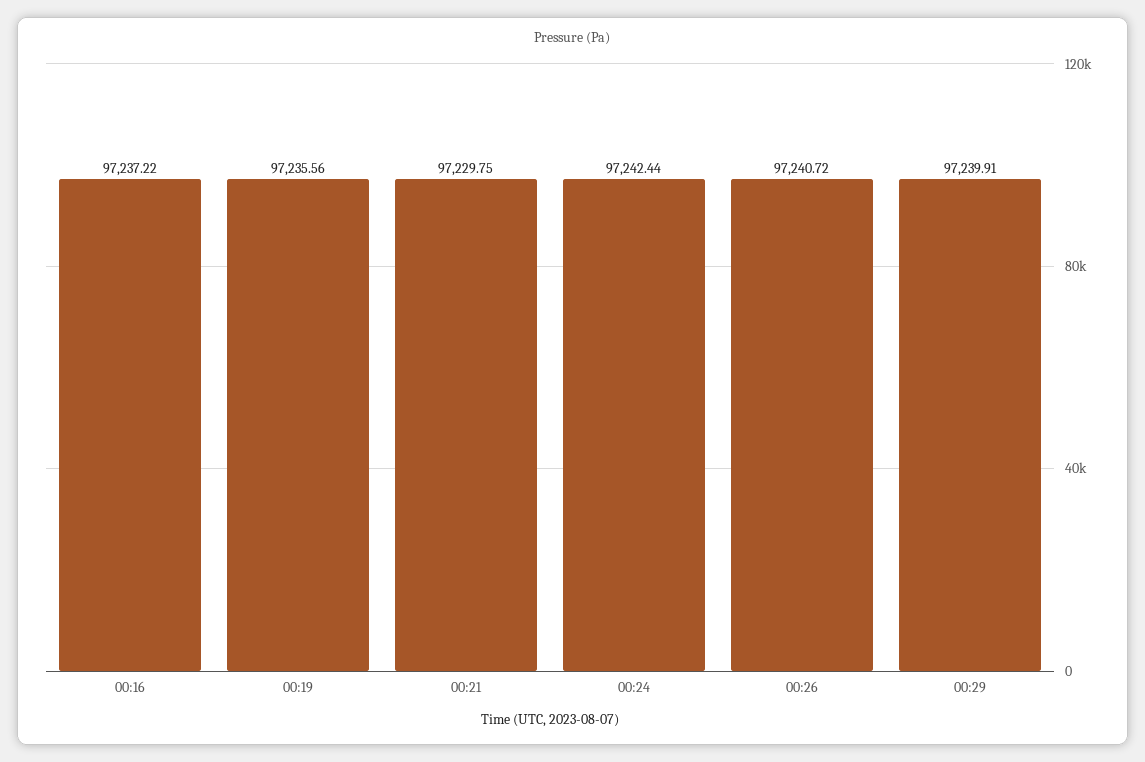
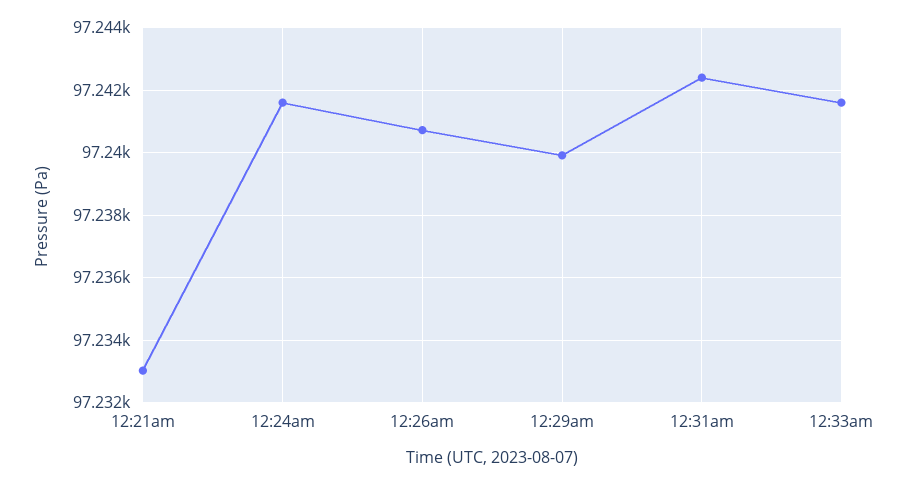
00:16: 97237.22 -> none
00:19: 97235.56 -> none
00:21: 97229.75 -> 97233
00:24: 97242.44 -> 97241.6
12:31am: none -> 97242.4
12:33am: none -> 97241.6

